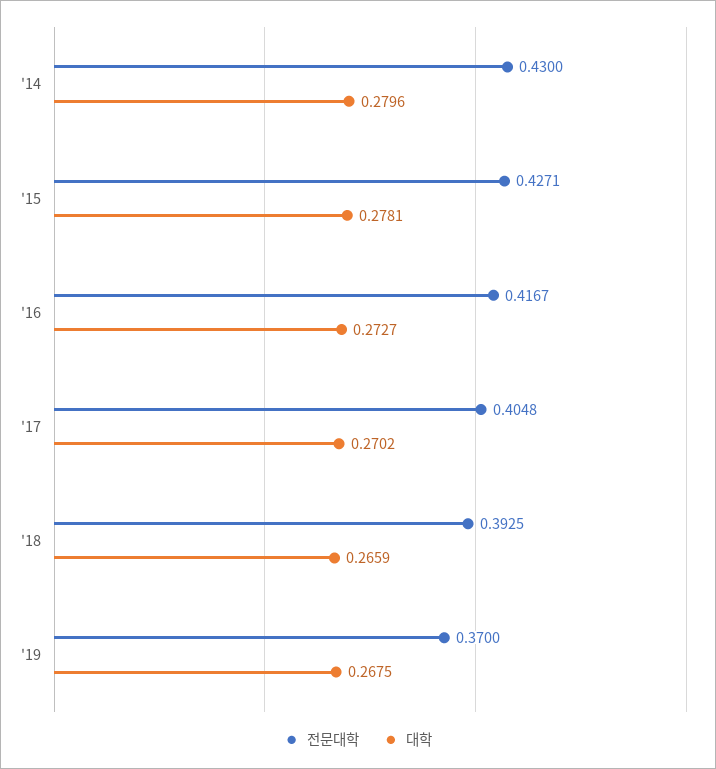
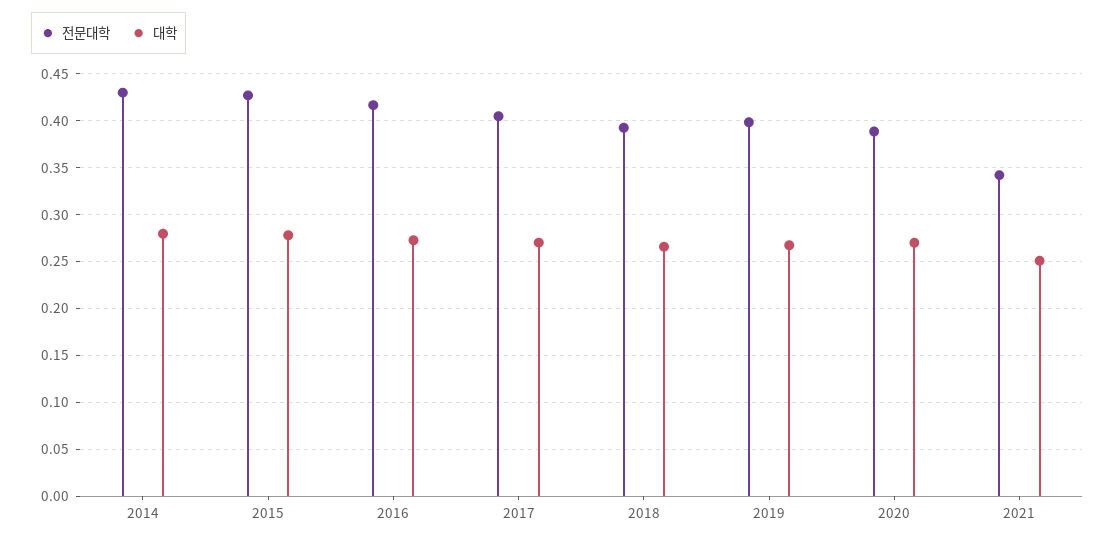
전문대학, '19: 0.37 -> 0.4
전문대학, 2020: none -> 0.39
대학, 2020: none -> 0.27
전문대학, 2021: none -> 0.34
대학, 2021: none -> 0.25

